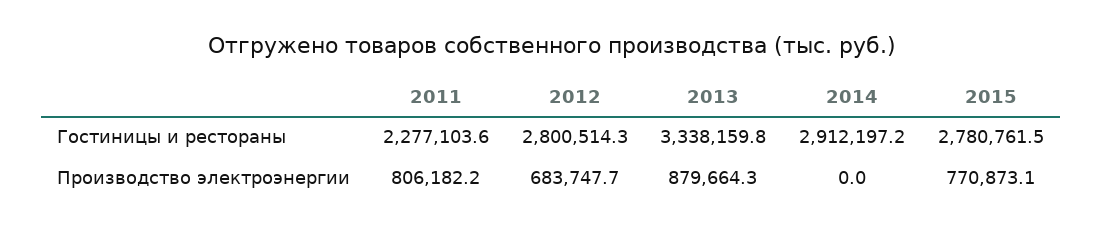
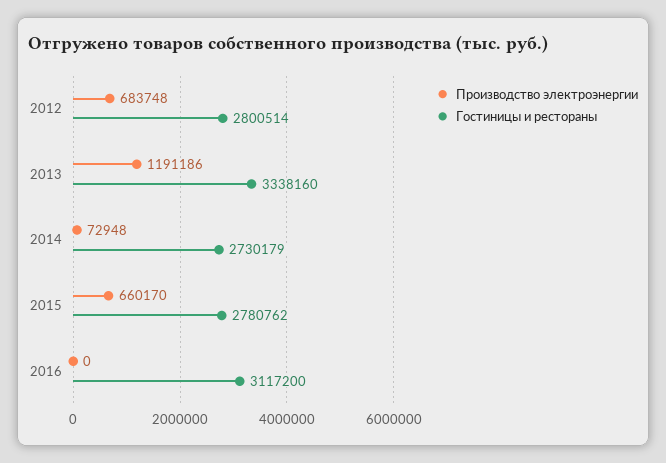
Гостиницы и рестораны, 2011: 2277103.6 -> none
Гостиницы и рестораны, 2014: 2912197.2 -> 2730179
Производство электроэнергии, 2011: 806182.2 -> none
Производство электроэнергии, 2013: 879664.3 -> 1191186
Производство электроэнергии, 2014: 0 -> 72948
Производство электроэнергии, 2015: 770873.1 -> 660170
Производство электроэнергии, 2016: none -> 0
Гостиницы и рестораны, 2016: none -> 3117200

